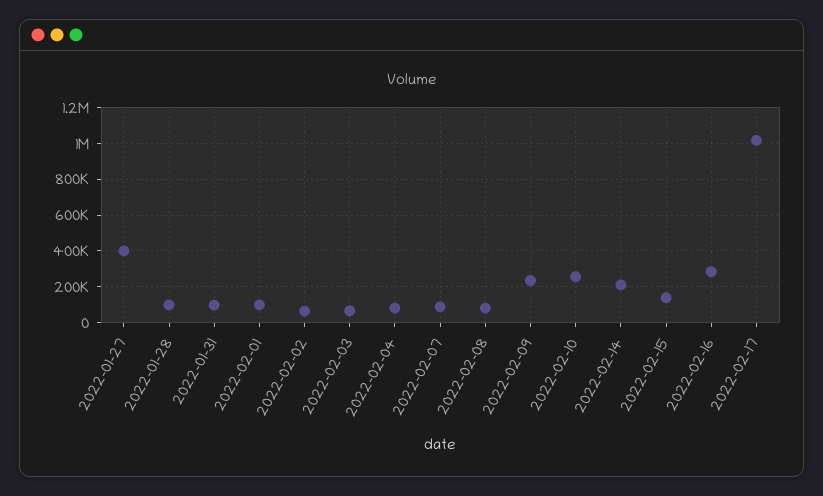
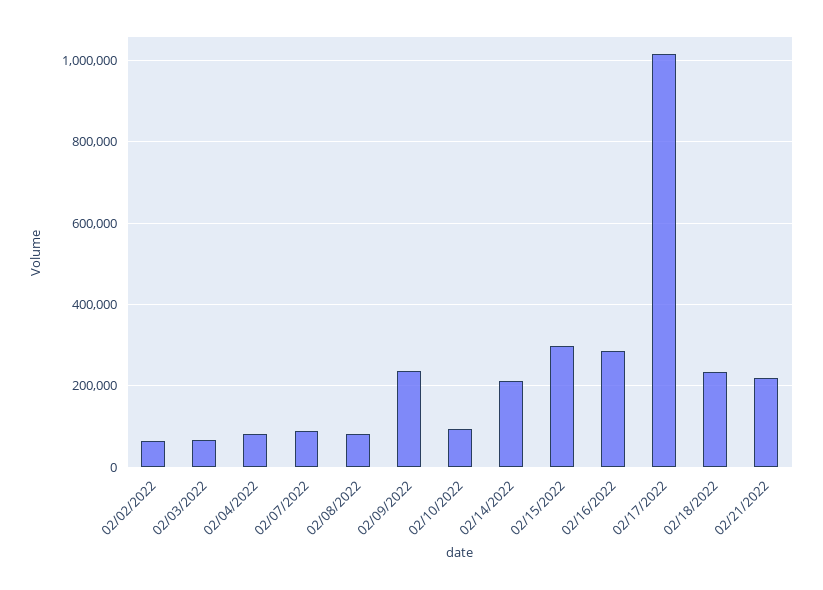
2022-01-27: 400000 -> none
2022-01-28: 100000 -> none
2022-01-31: 100000 -> none
2022-02-01: 100000 -> none
2022-02-10: 250000 -> 100000
2022-02-15: 150000 -> 300000
02/18/2022: none -> 240000
02/21/2022: none -> 220000

